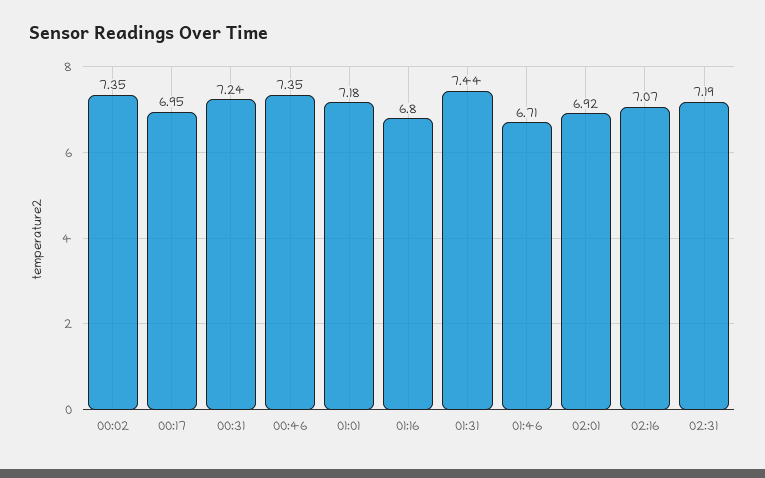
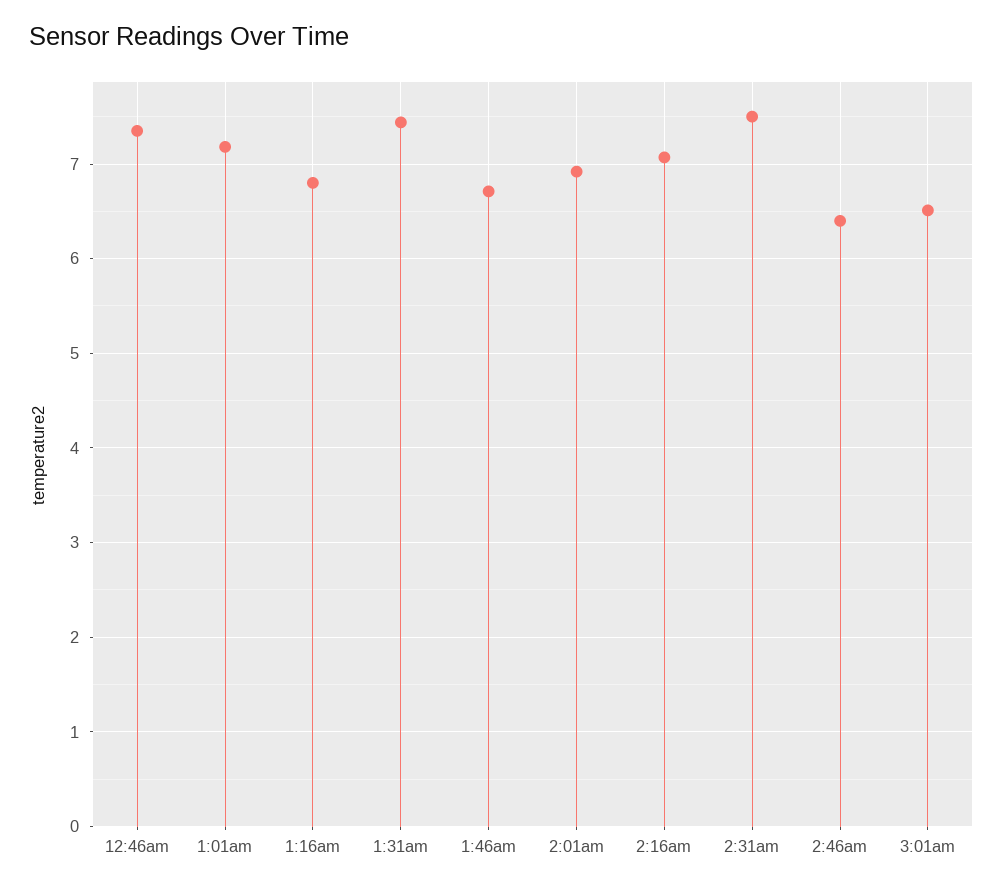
00:02: 7.35 -> none
00:17: 6.95 -> none
00:31: 7.24 -> none
02:31: 7.19 -> 7.5
2:46am: none -> 6.4
3:01am: none -> 6.5

